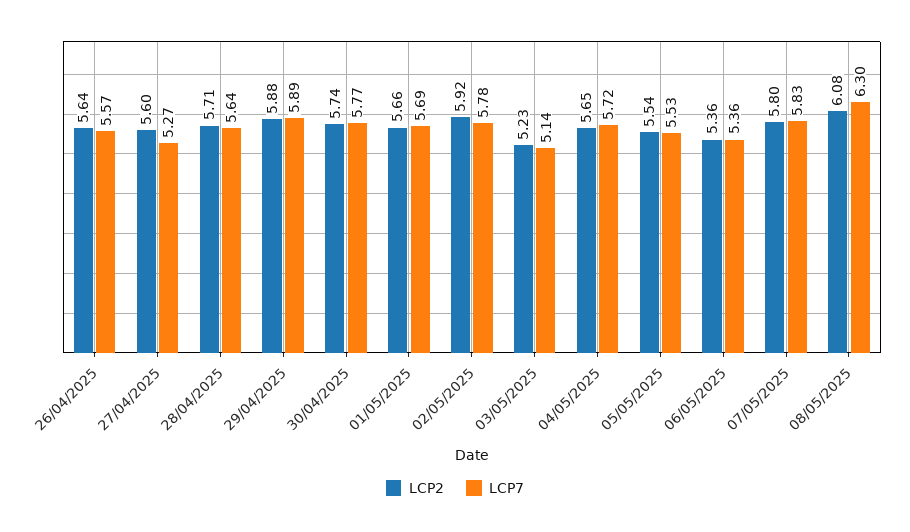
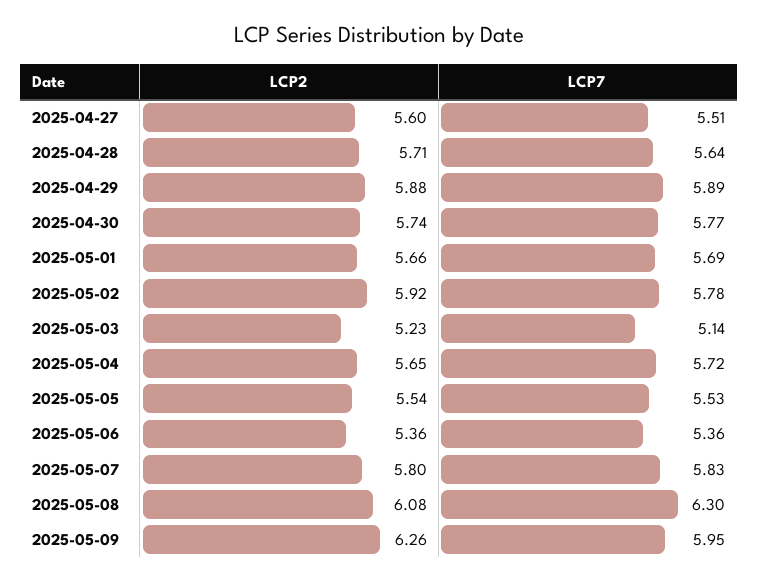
LCP2, 26/04/2025: 5.64 -> none
LCP7, 26/04/2025: 5.57 -> none
LCP7, 27/04/2025: 5.27 -> 5.51
LCP2, 2025-05-09: none -> 6.26
LCP7, 2025-05-09: none -> 5.95

